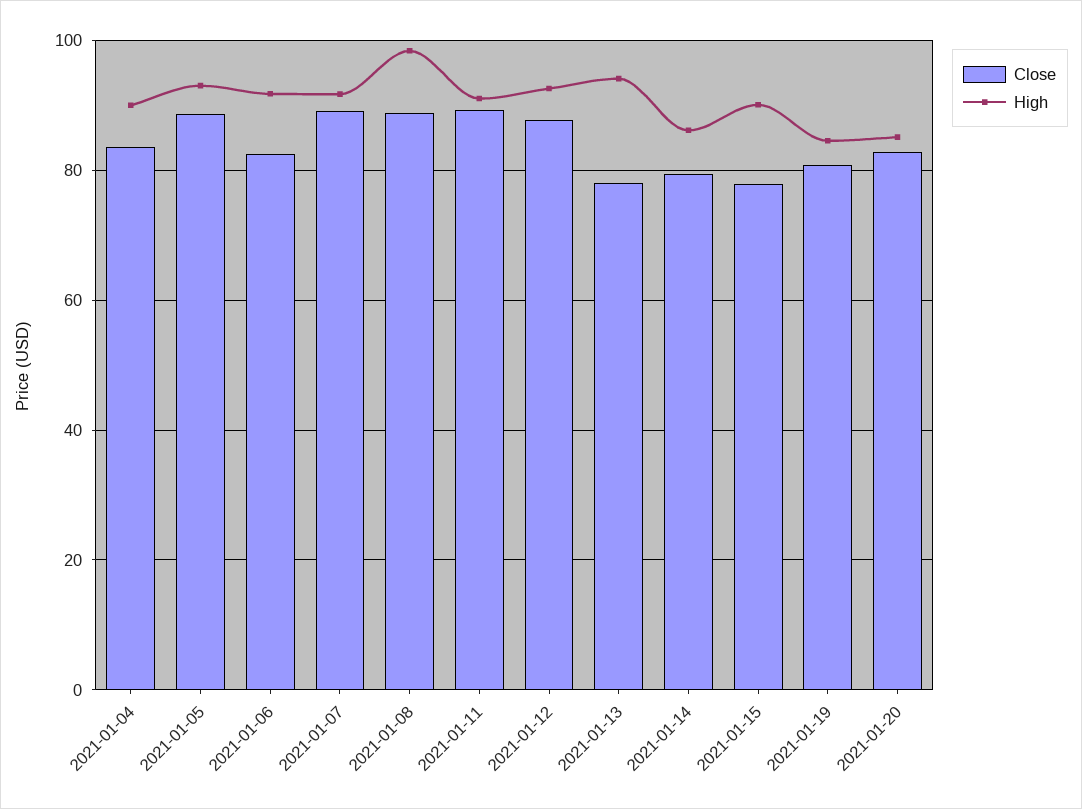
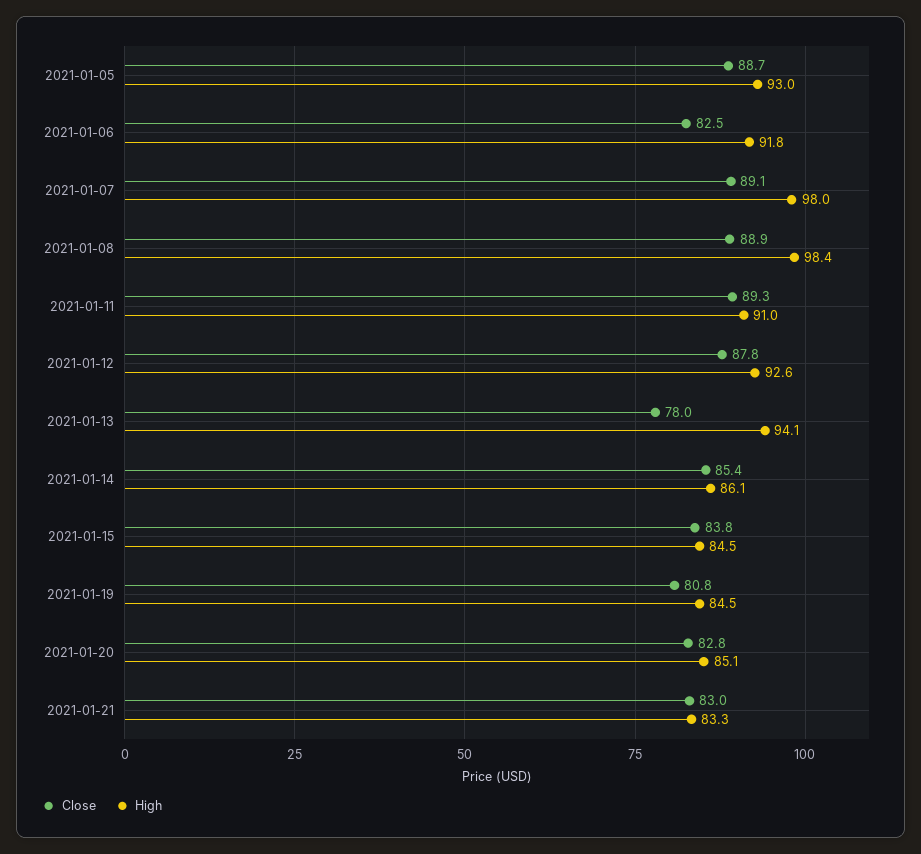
Close, 2021-01-04: 84 -> none
High, 2021-01-04: 90 -> none
High, 2021-01-07: 92 -> 98
Close, 2021-01-14: 80 -> 85.4
Close, 2021-01-15: 78 -> 83.8
High, 2021-01-15: 90 -> 84.5
Close, 2021-01-21: none -> 83
High, 2021-01-21: none -> 83.3

